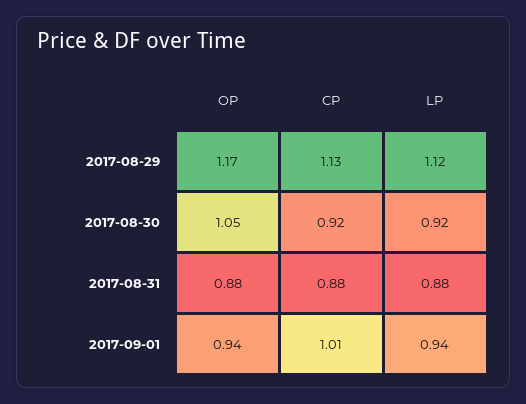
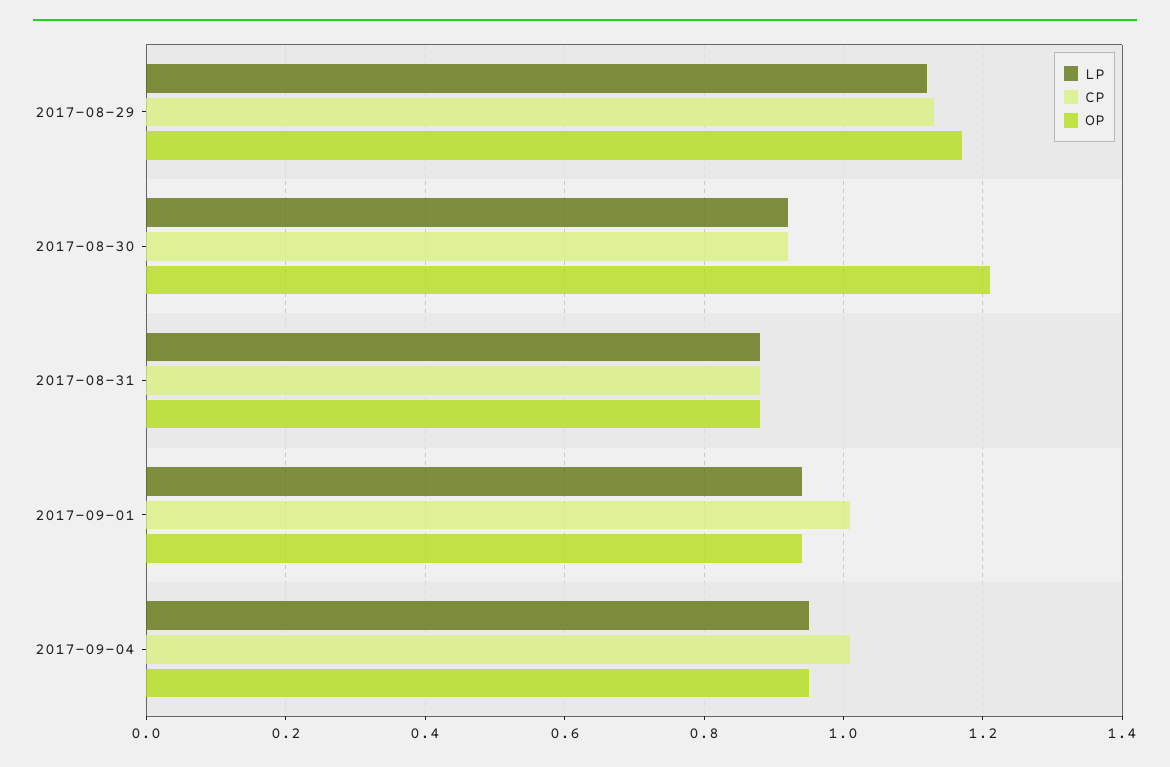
OP, 2017-08-30: 1.05 -> 1.2
LP, 2017-09-04: none -> 0.95
CP, 2017-09-04: none -> 1
OP, 2017-09-04: none -> 0.95

